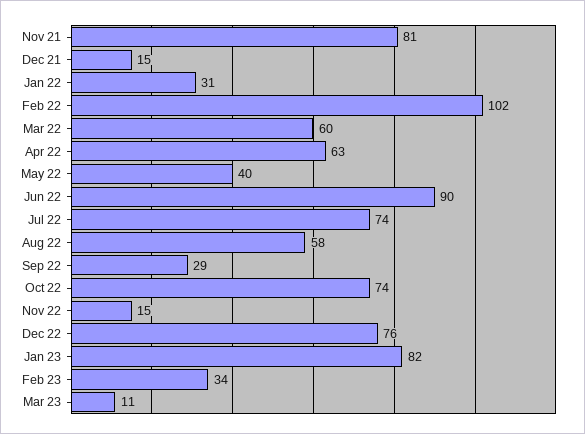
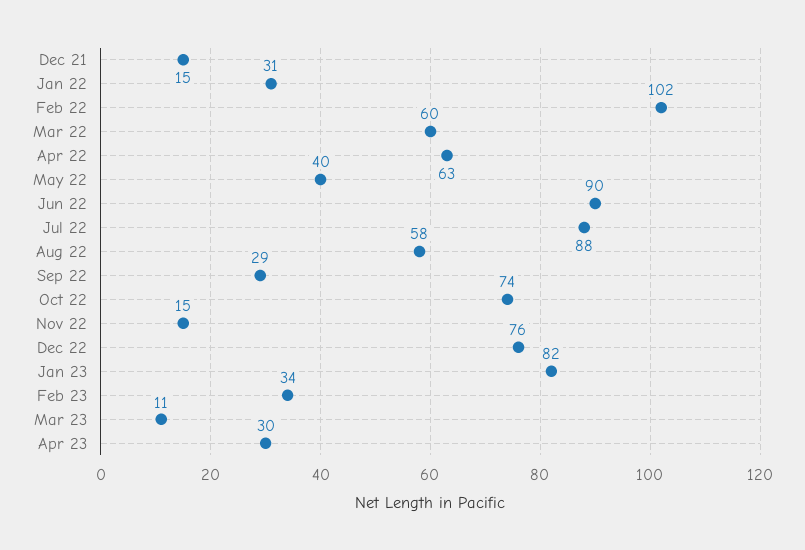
Nov 21: 81 -> none
Jul 22: 74 -> 88
Apr 23: none -> 30

